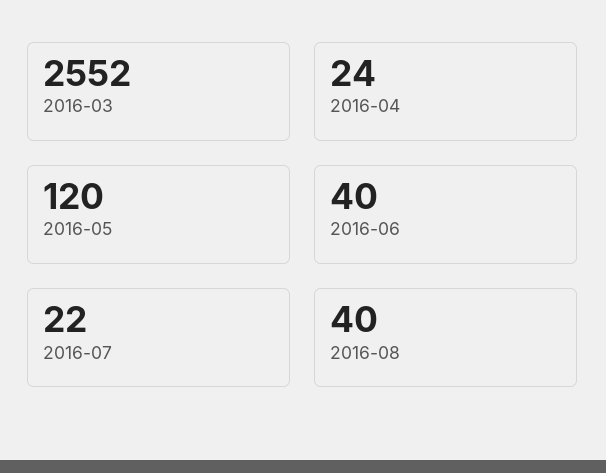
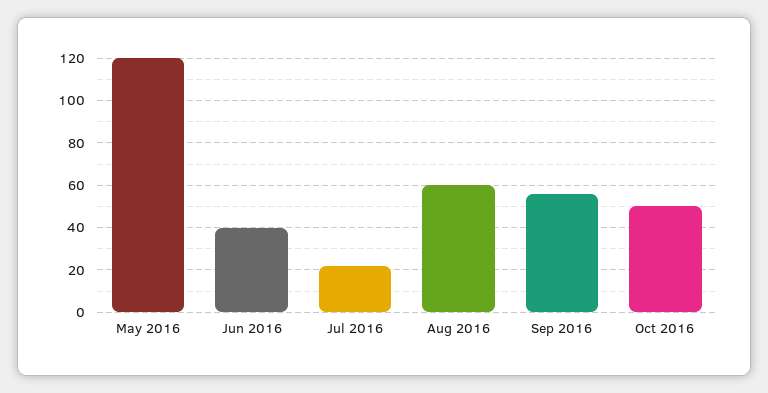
2016-03: 2552 -> none
2016-04: 24 -> none
2016-08: 40 -> 60
Sep 2016: none -> 55
Oct 2016: none -> 50

